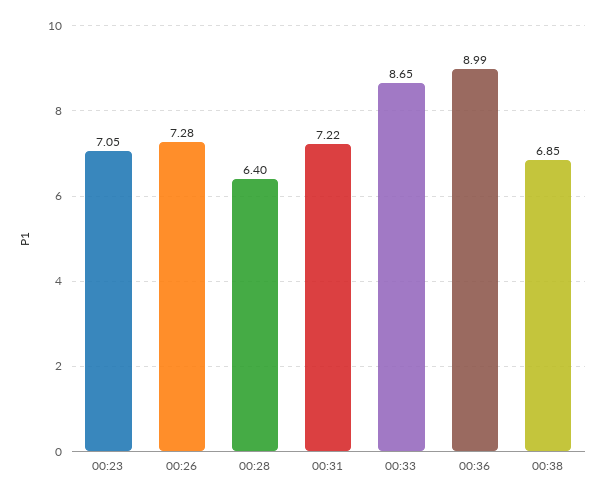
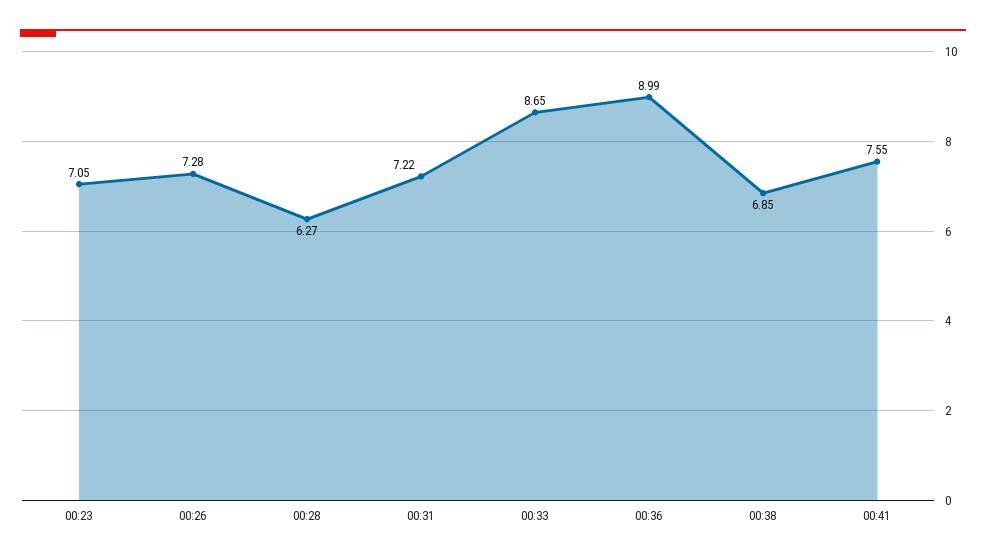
00:28: 6.4 -> 6.27
00:41: none -> 7.55

